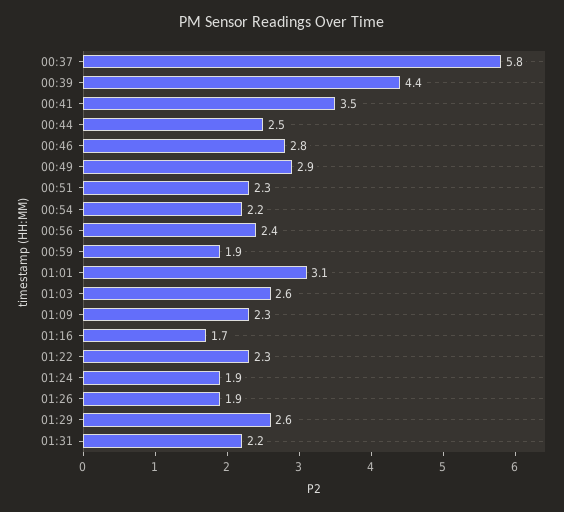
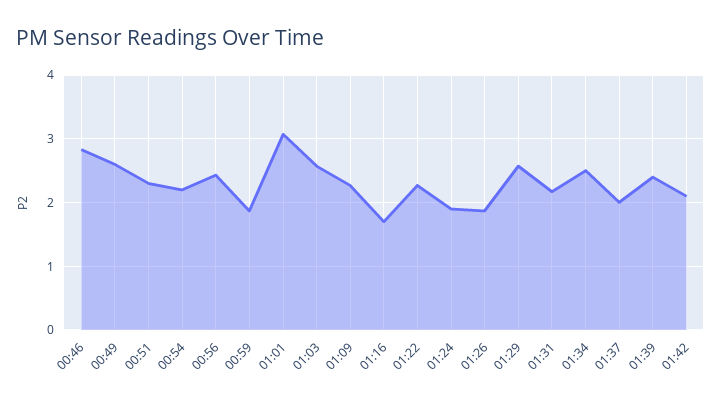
00:37: 5.8 -> none
00:39: 4.4 -> none
00:41: 3.5 -> none
00:44: 2.5 -> none
00:49: 2.9 -> 2.6
01:34: none -> 2.5
01:37: none -> 2
01:39: none -> 2.4
01:42: none -> 2.1

